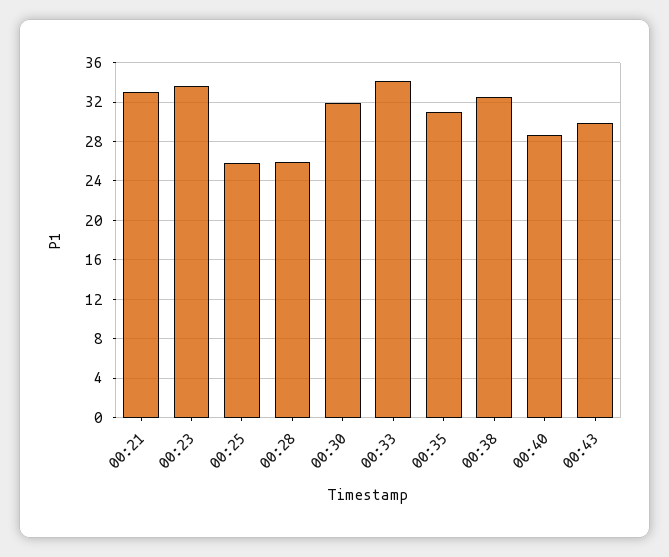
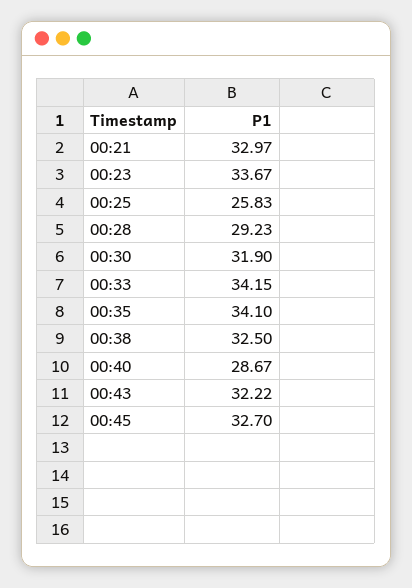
00:28: 26 -> 29.23
00:35: 31 -> 34.1
00:43: 30 -> 32.22
00:45: none -> 32.7

